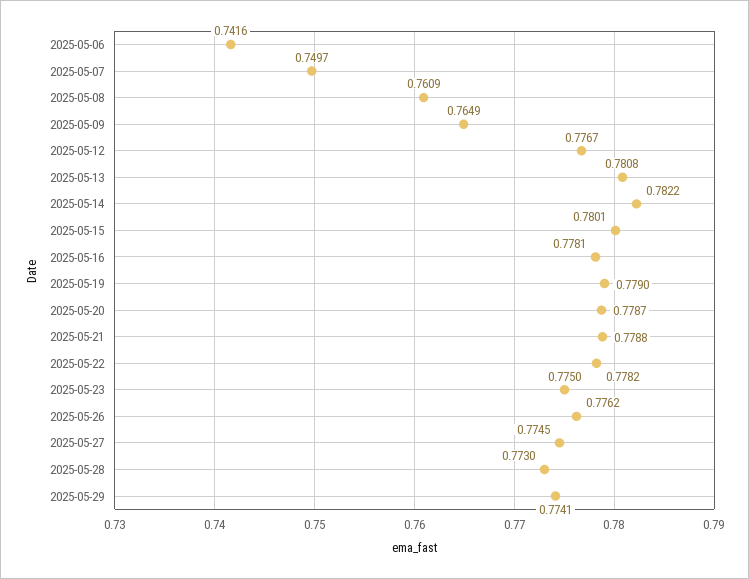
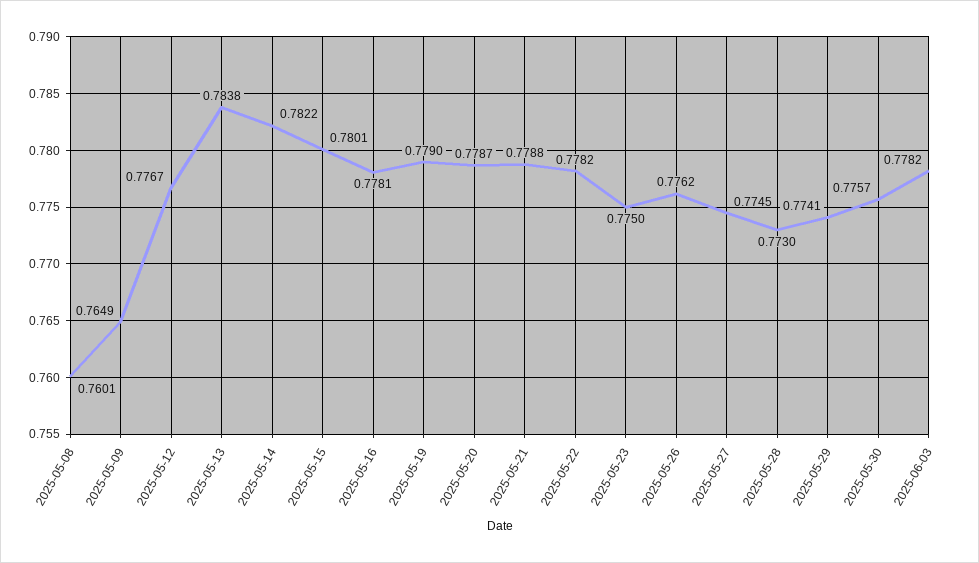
2025-05-06: 0.7416 -> none
2025-05-07: 0.7497 -> none
2025-05-08: 0.7609 -> 0.7601
2025-05-13: 0.7808 -> 0.7838
2025-05-30: none -> 0.7757
2025-06-03: none -> 0.7782

